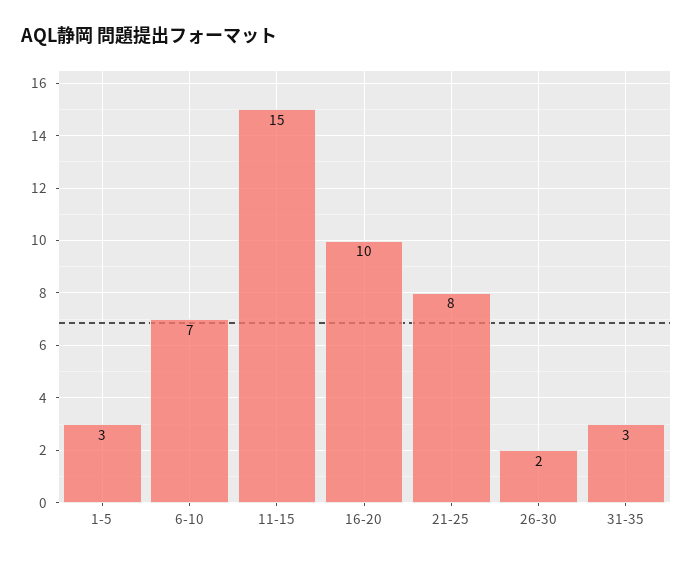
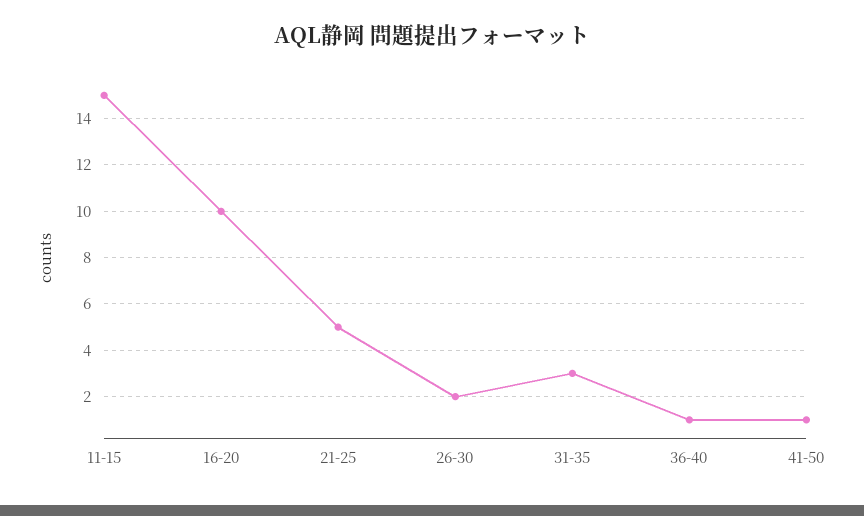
1-5: 3 -> none
6-10: 7 -> none
21-25: 8 -> 5
36-40: none -> 1
41-50: none -> 1

